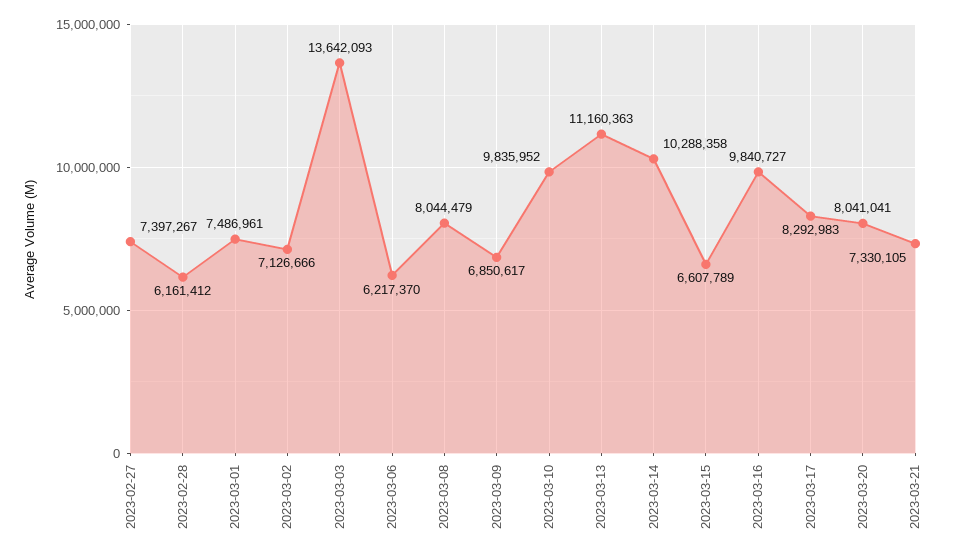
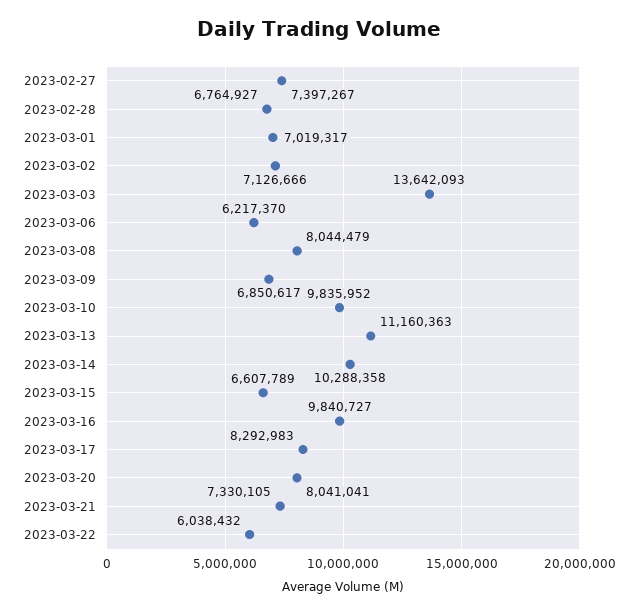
2023-02-28: 6161412 -> 6764927
2023-03-01: 7486961 -> 7019317
2023-03-22: none -> 6038432

